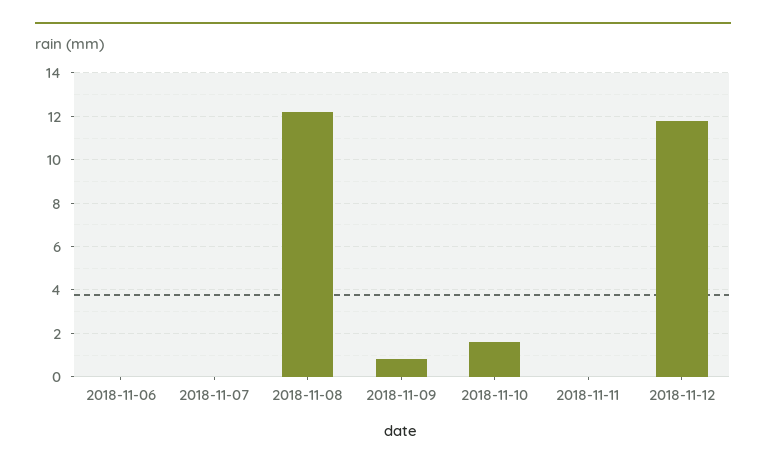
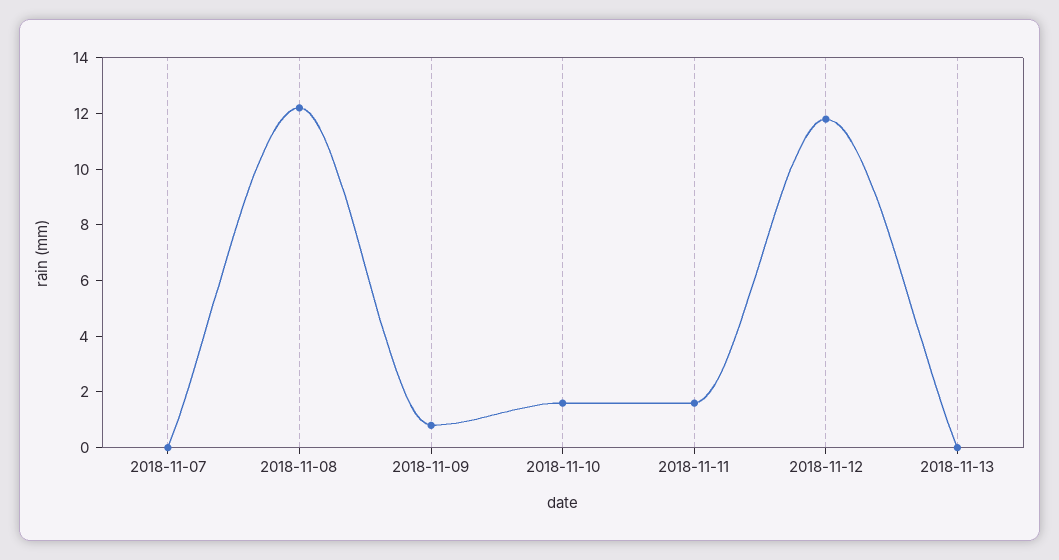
2018-11-06: 0 -> none
2018-11-11: 0 -> 1.5
2018-11-13: none -> 0

